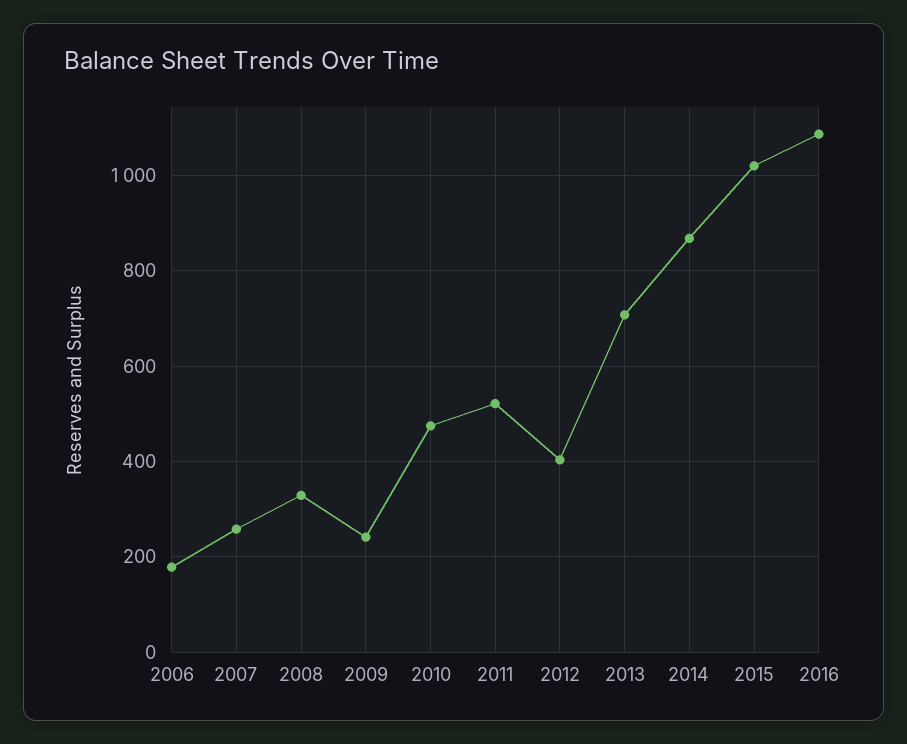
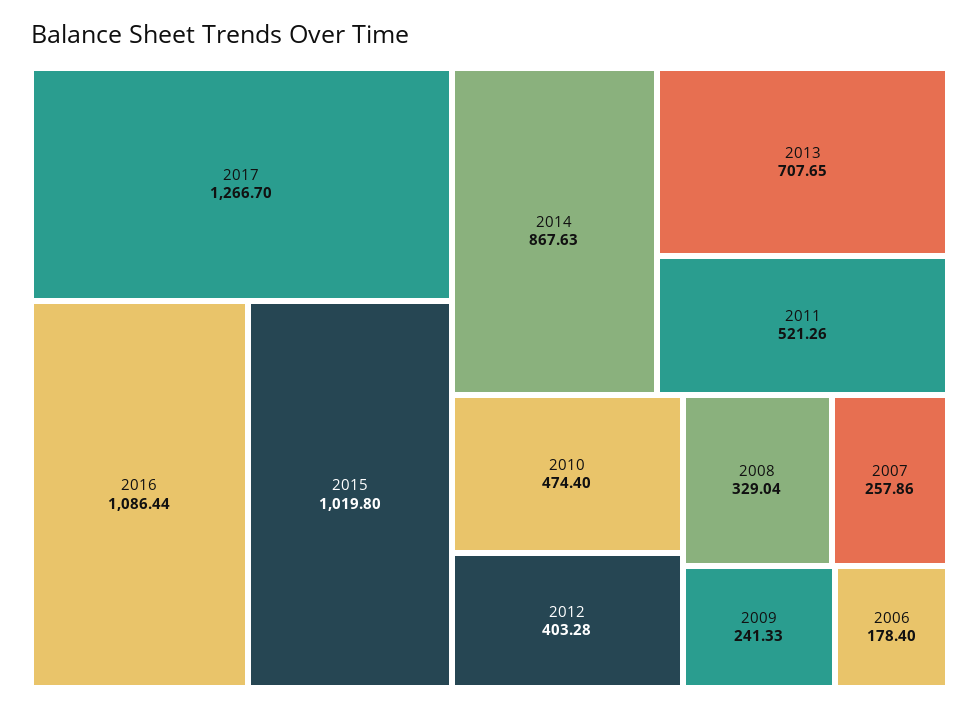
2017: none -> 1266.7

